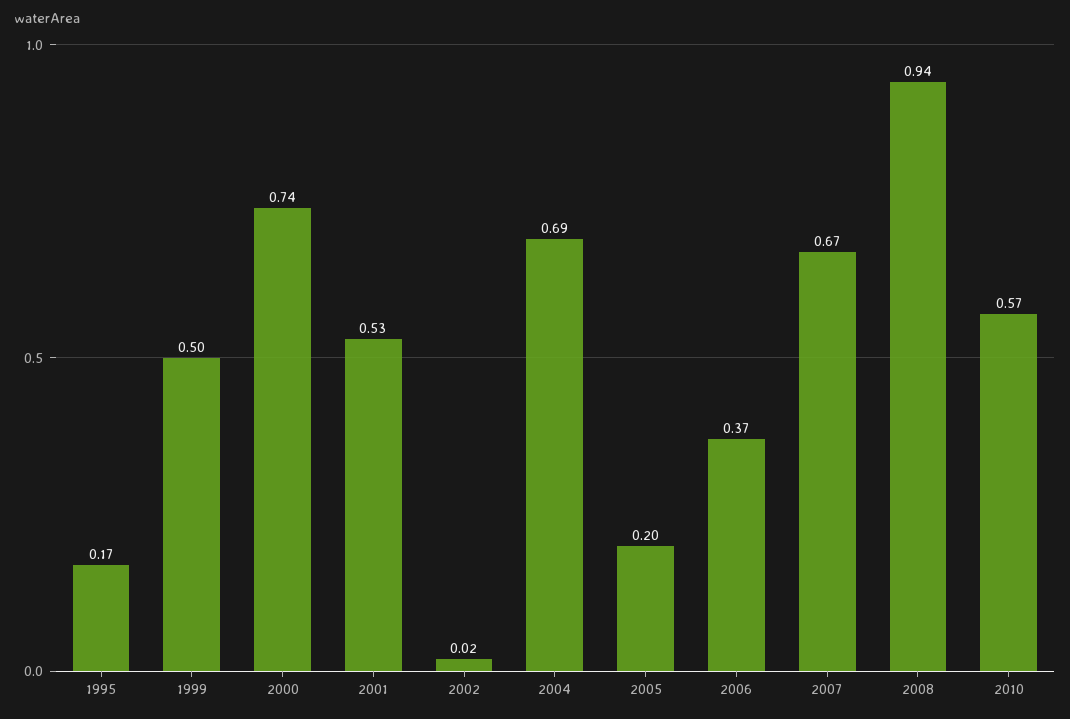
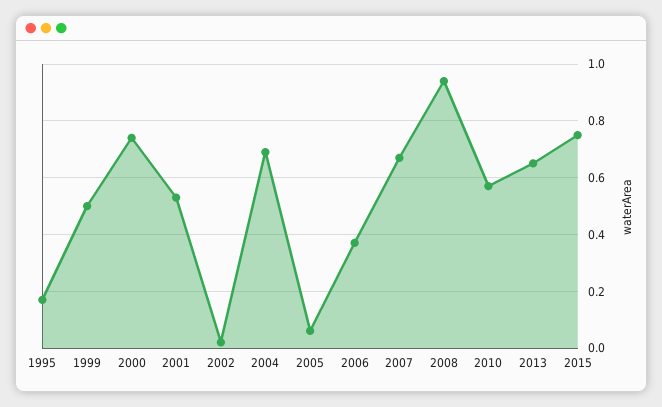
2005: 0.2 -> 0.05
2013: none -> 0.65
2015: none -> 0.75

